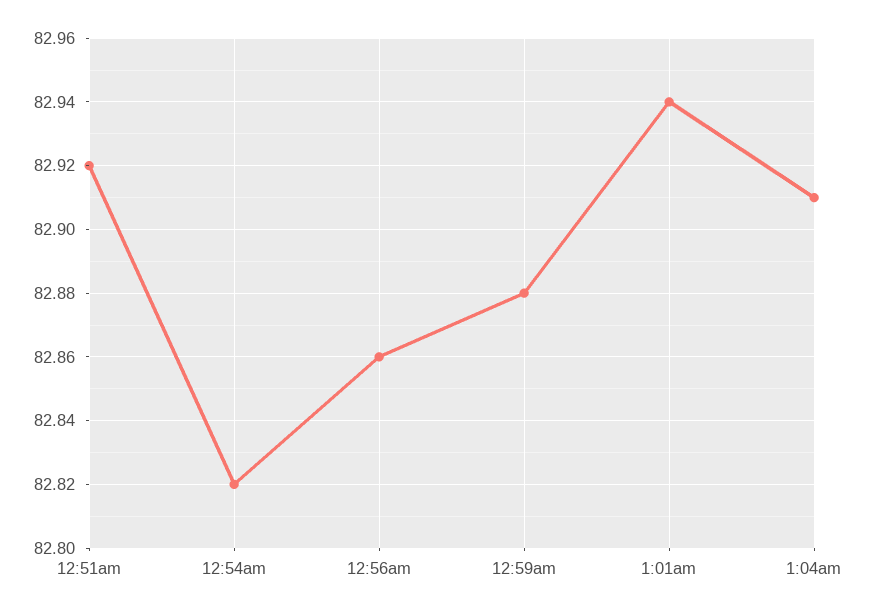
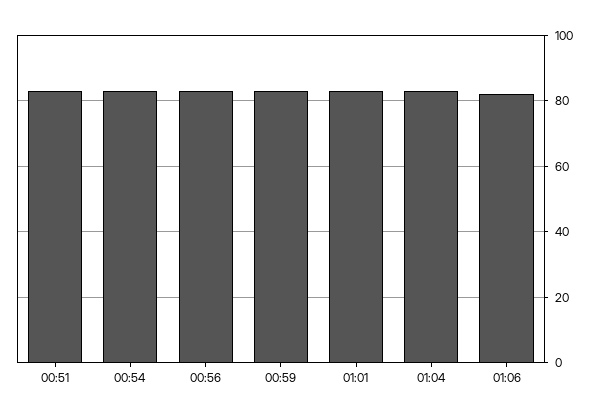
01:06: none -> 82

